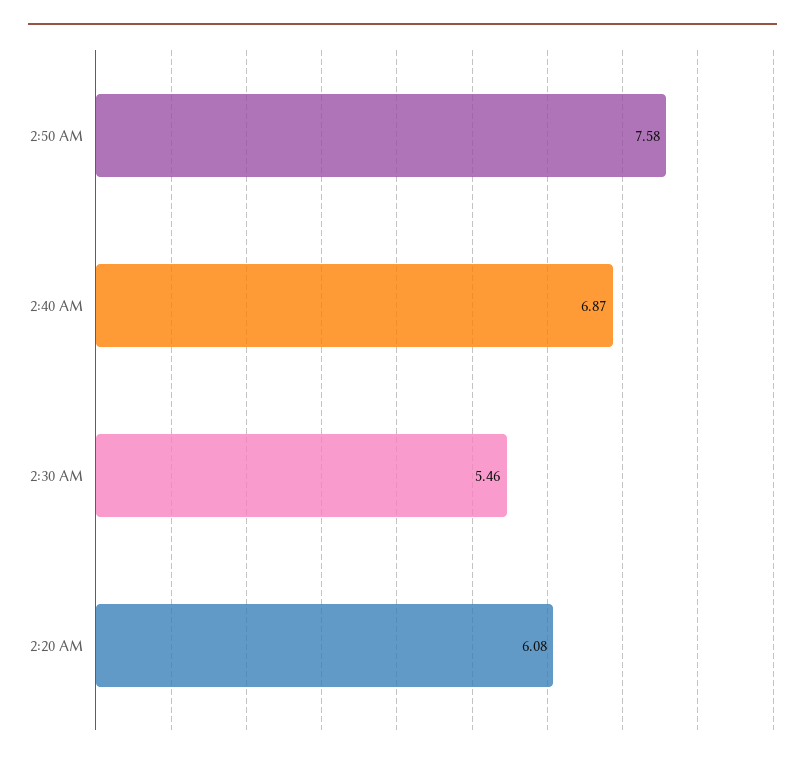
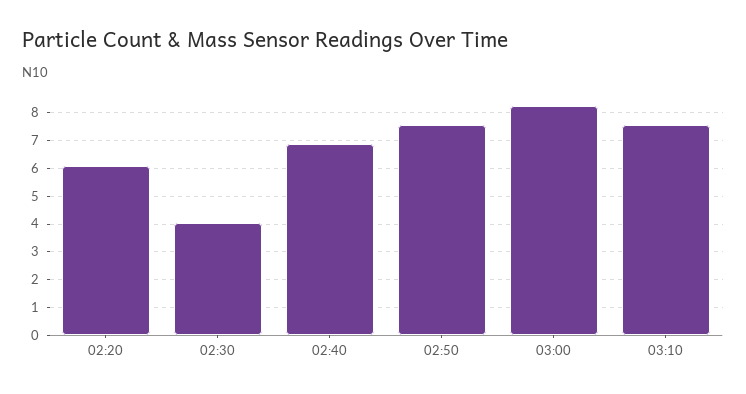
2:30 AM: 5.46 -> 4
03:00: none -> 8.25
03:10: none -> 7.5

